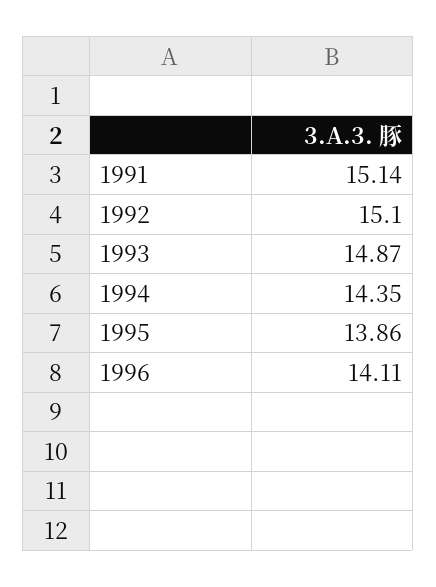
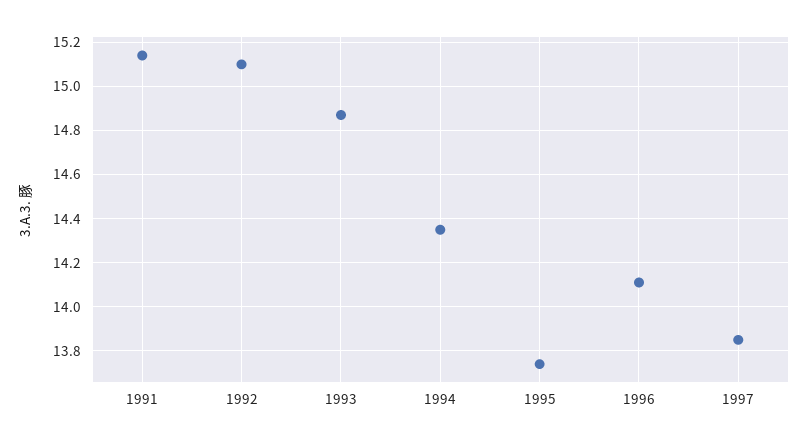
1995: 13.86 -> 13.75
1997: none -> 13.85

